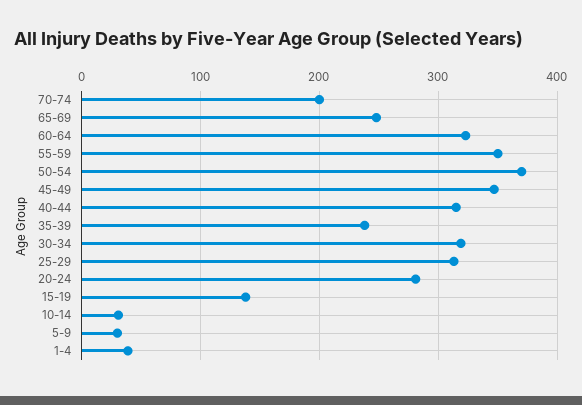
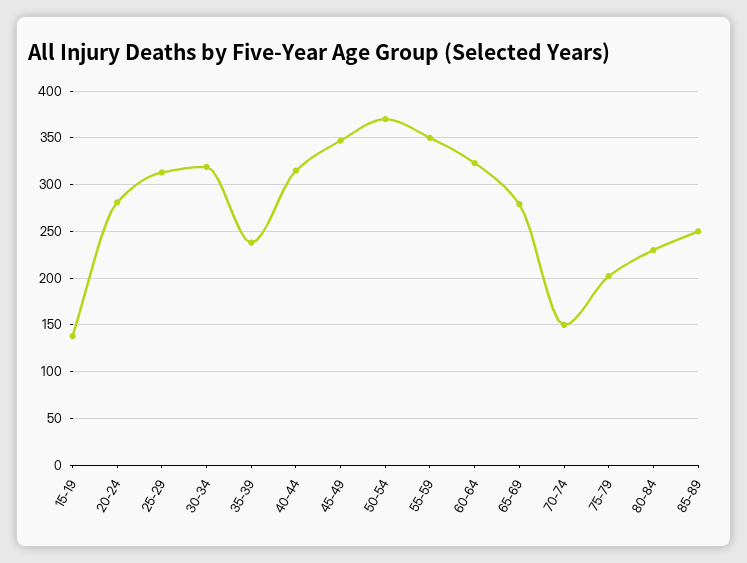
70-74: 200 -> 150
65-69: 250 -> 280
10-14: 30 -> none
5-9: 30 -> none
1-4: 40 -> none
75-79: none -> 200
80-84: none -> 230
85-89: none -> 250

